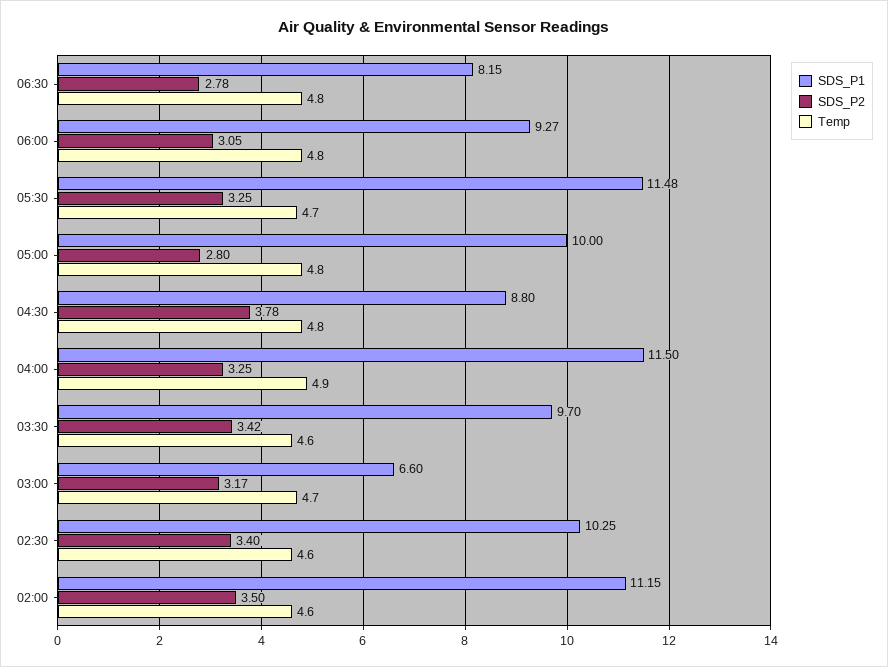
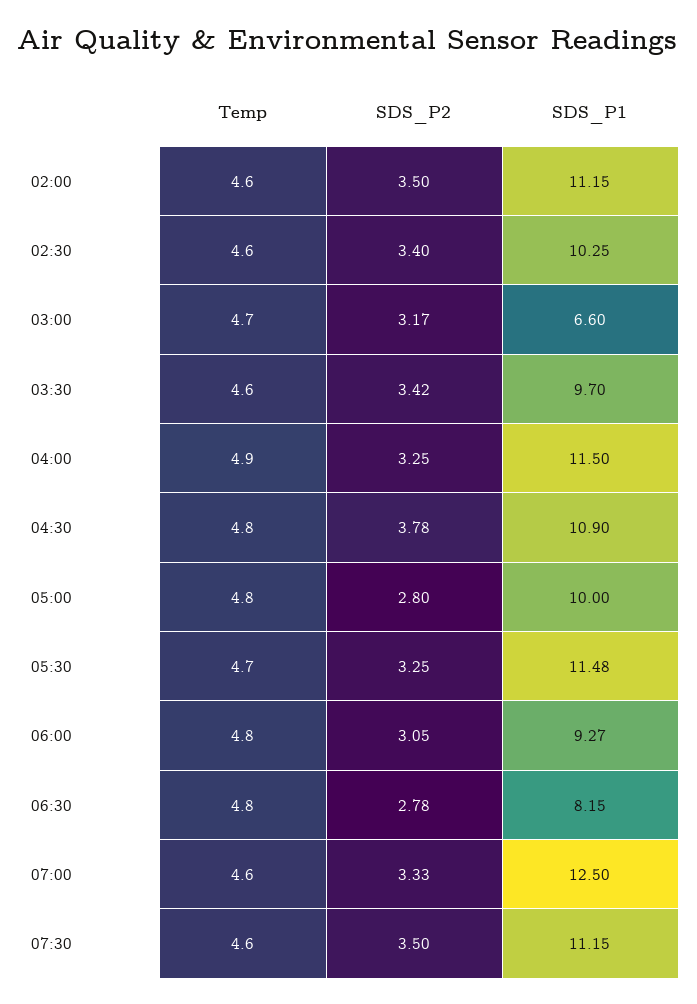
SDS_P1, 04:30: 8.8 -> 10.9
Temp, 07:00: none -> 4.6
SDS_P2, 07:00: none -> 3.33
SDS_P1, 07:00: none -> 12.5
Temp, 07:30: none -> 4.6
SDS_P2, 07:30: none -> 3.5
SDS_P1, 07:30: none -> 11.15

